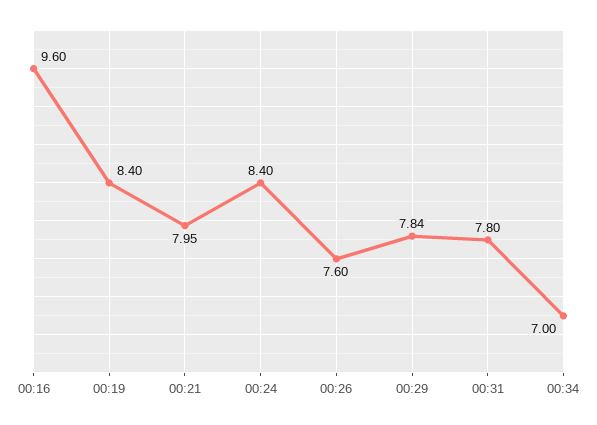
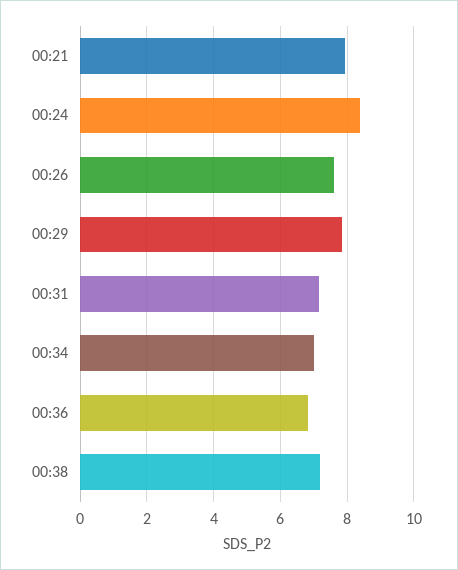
00:16: 9.6 -> none
00:19: 8.4 -> none
00:31: 7.8 -> 7.2
00:36: none -> 6.8
00:38: none -> 7.2

